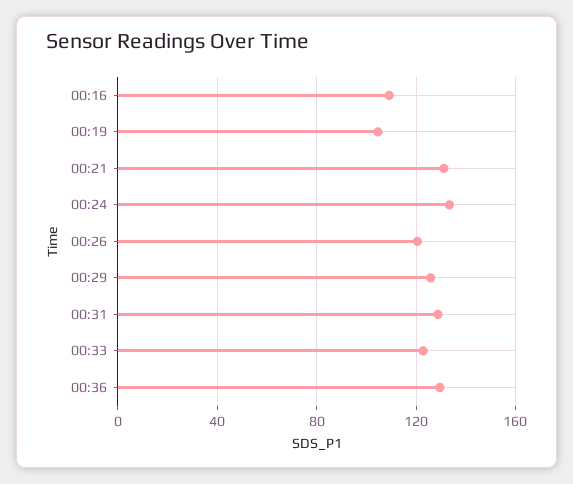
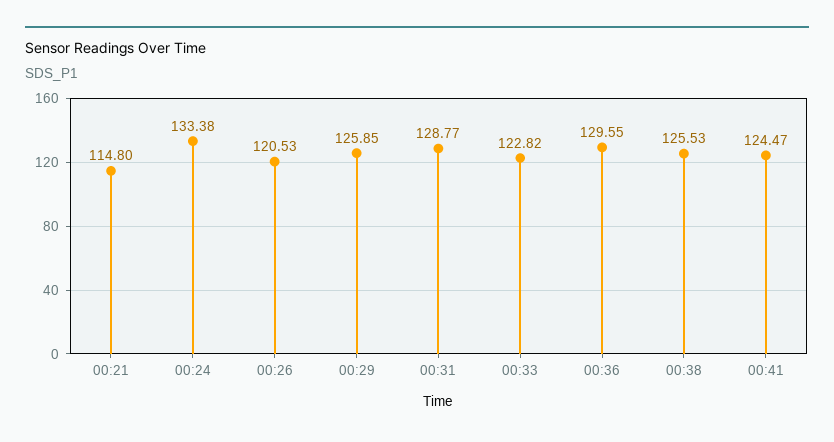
00:16: 110 -> none
00:19: 105 -> none
00:21: 130 -> 114.8
00:38: none -> 125.53
00:41: none -> 124.47

